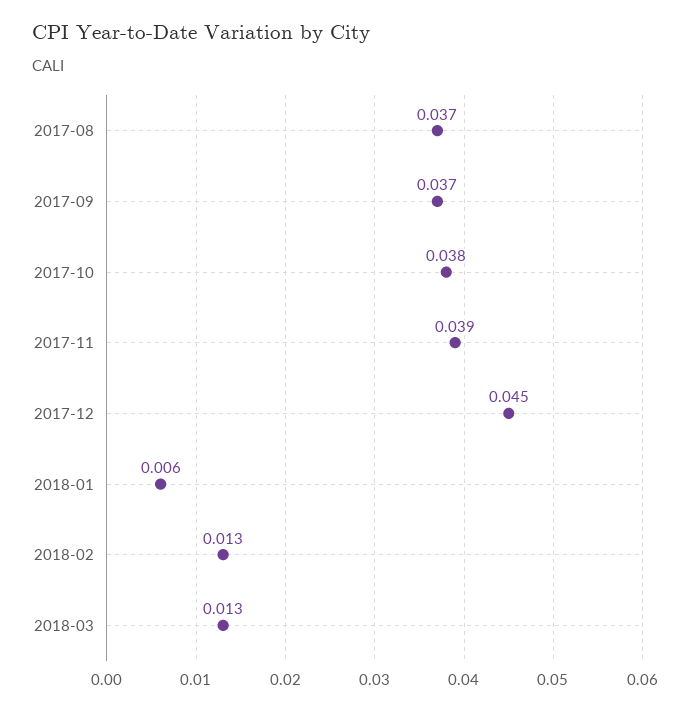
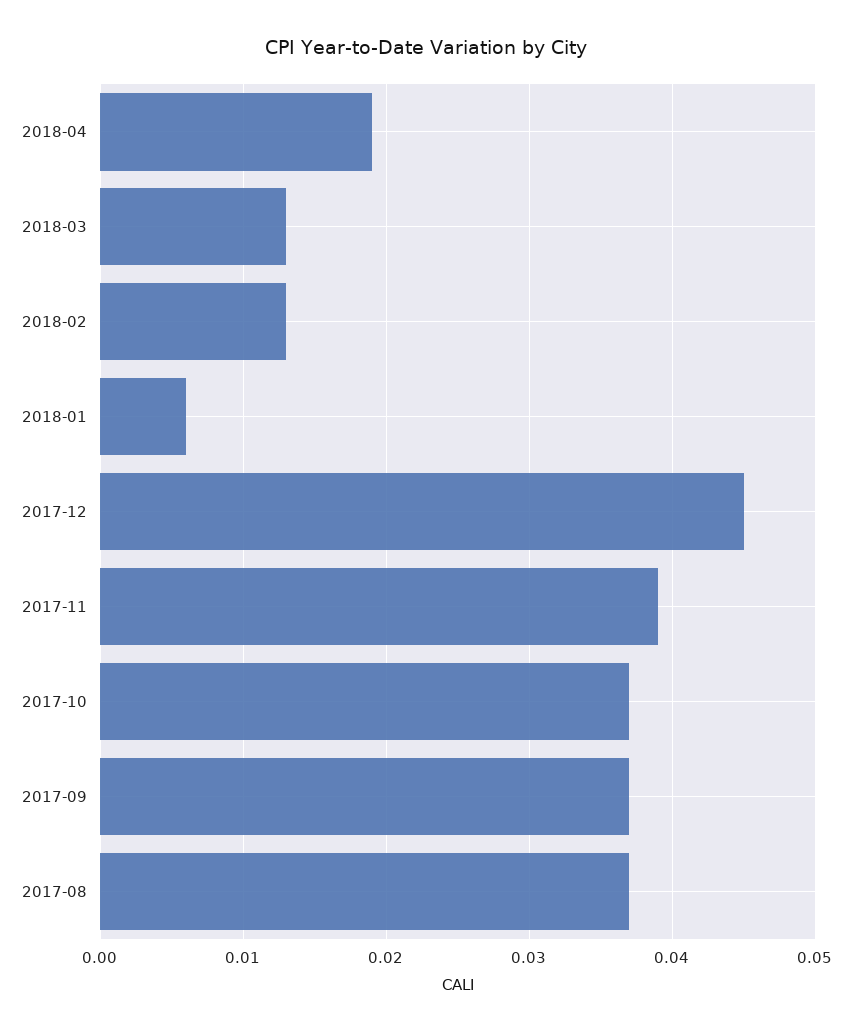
2017-10: 0.038 -> 0.037
2018-04: none -> 0.019

